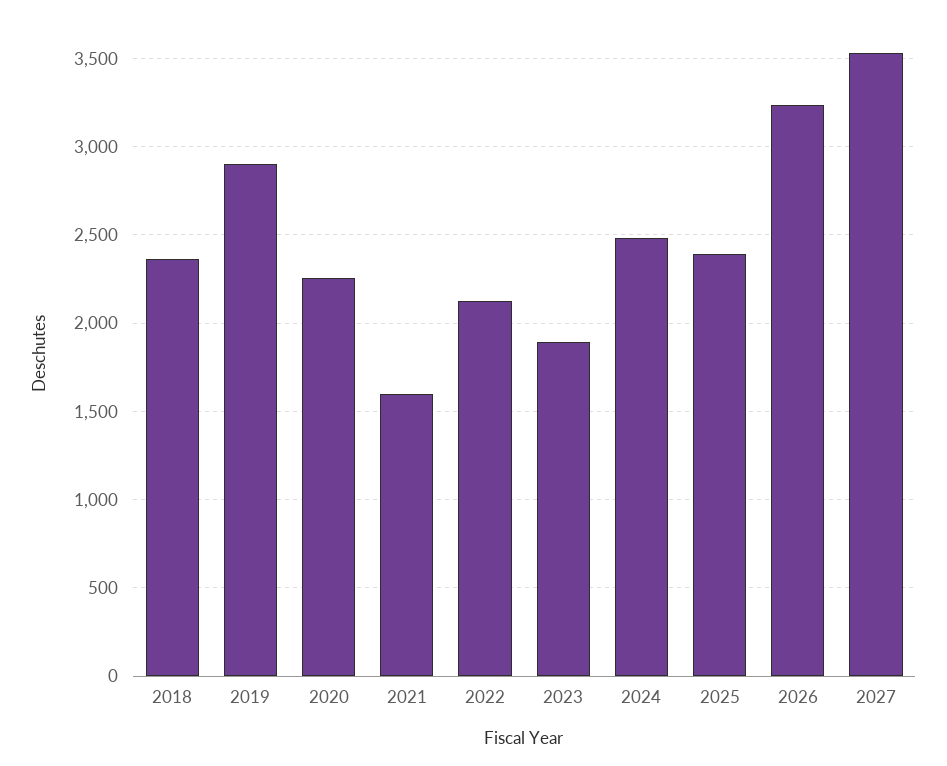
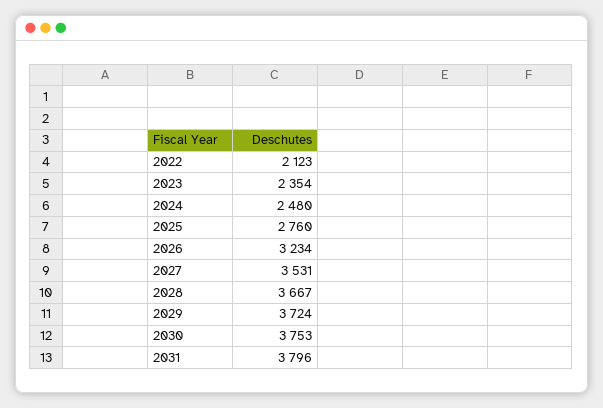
2018: 2350 -> none
2019: 2900 -> none
2020: 2250 -> none
2021: 1600 -> none
2023: 1900 -> 2354
2025: 2400 -> 2760
2028: none -> 3667
2029: none -> 3724
2030: none -> 3753
2031: none -> 3796

